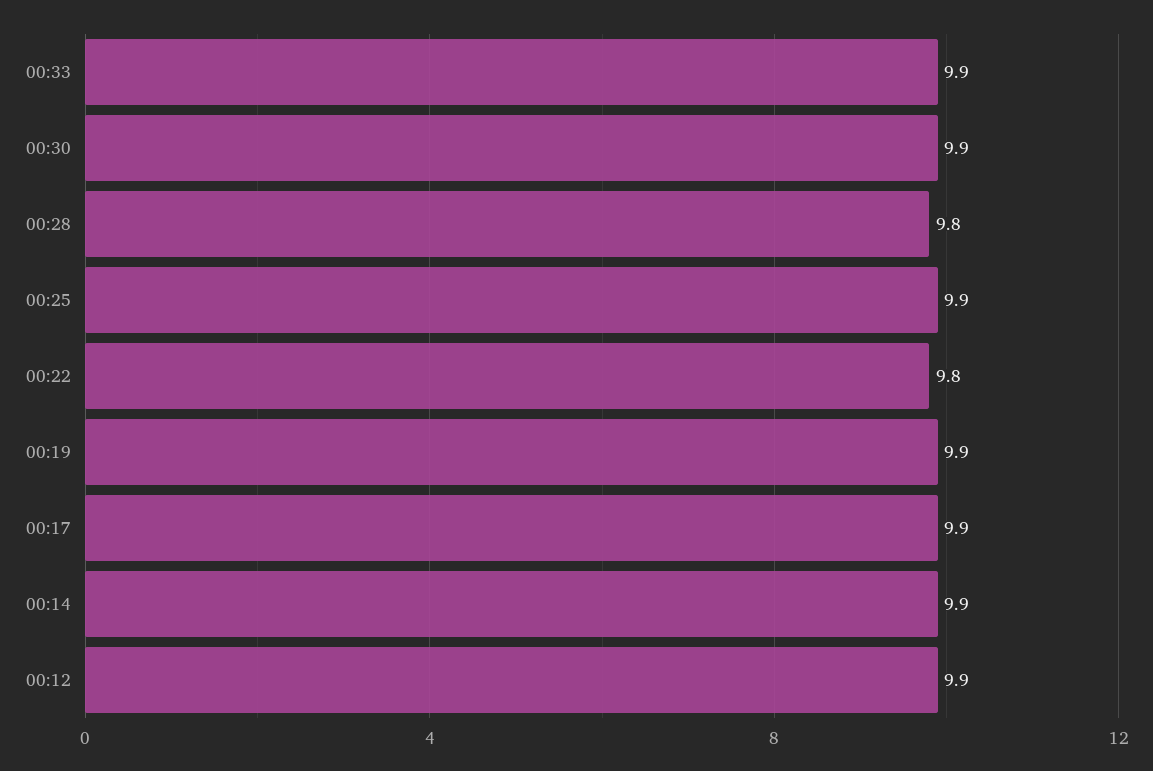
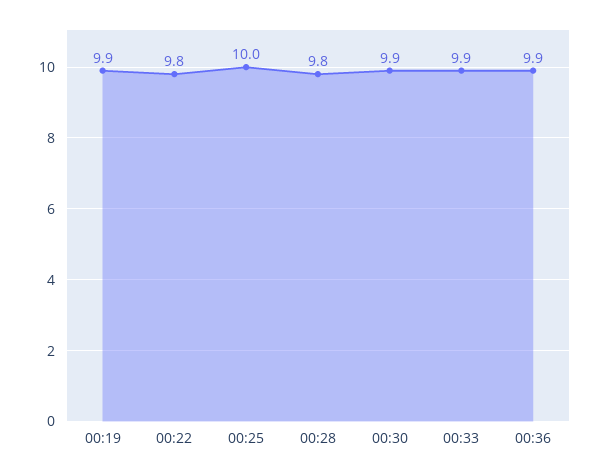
00:25: 9.9 -> 10
00:17: 9.9 -> none
00:14: 9.9 -> none
00:12: 9.9 -> none
00:36: none -> 9.9

